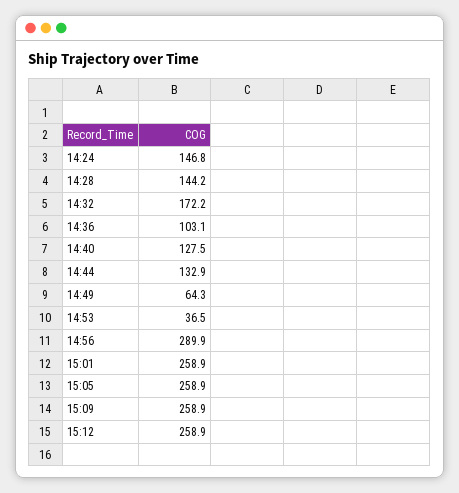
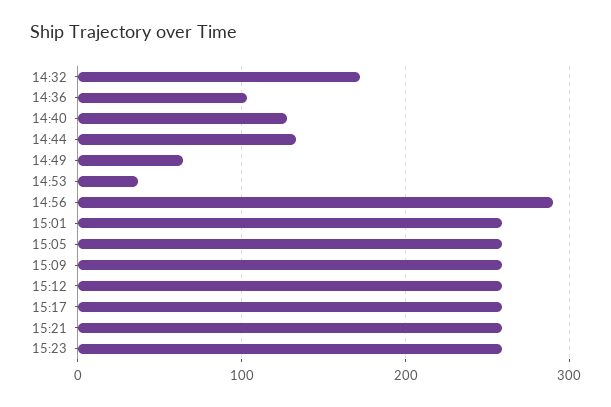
14:24: 146.8 -> none
14:28: 144.2 -> none
15:17: none -> 260
15:21: none -> 260
15:23: none -> 260

